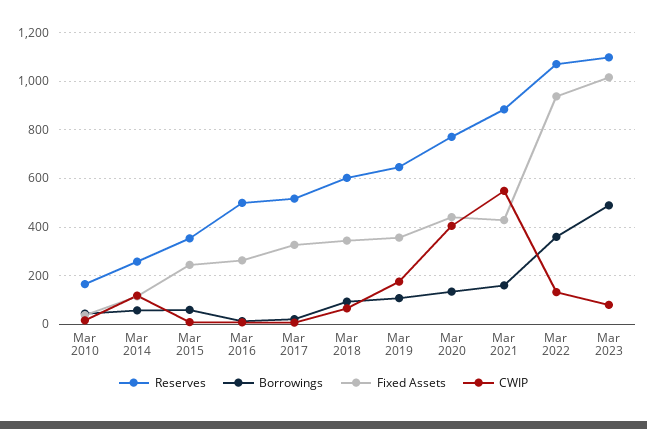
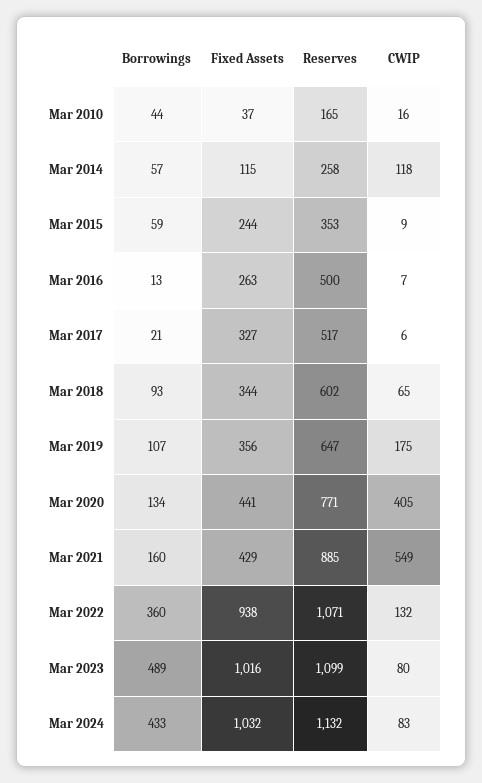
Borrowings, Mar 2024: none -> 433
Fixed Assets, Mar 2024: none -> 1032
Reserves, Mar 2024: none -> 1132
CWIP, Mar 2024: none -> 83

